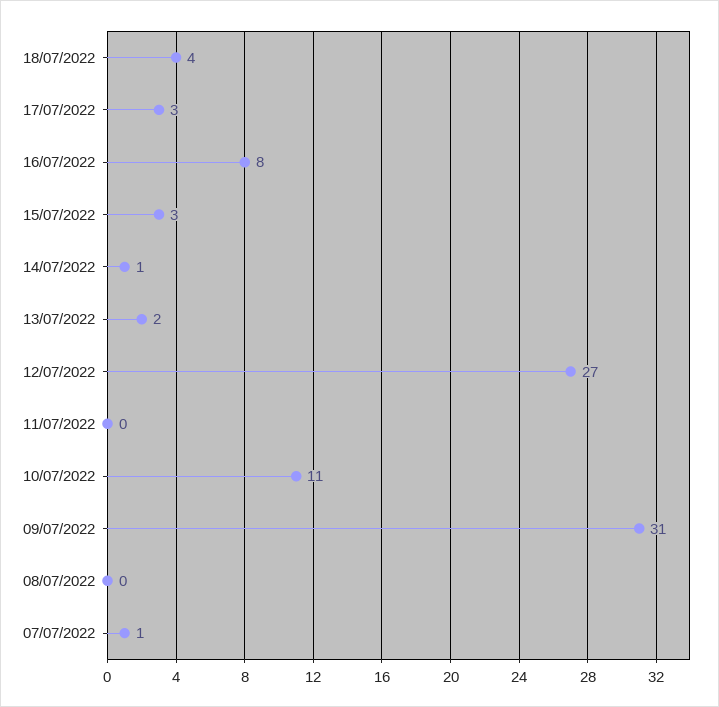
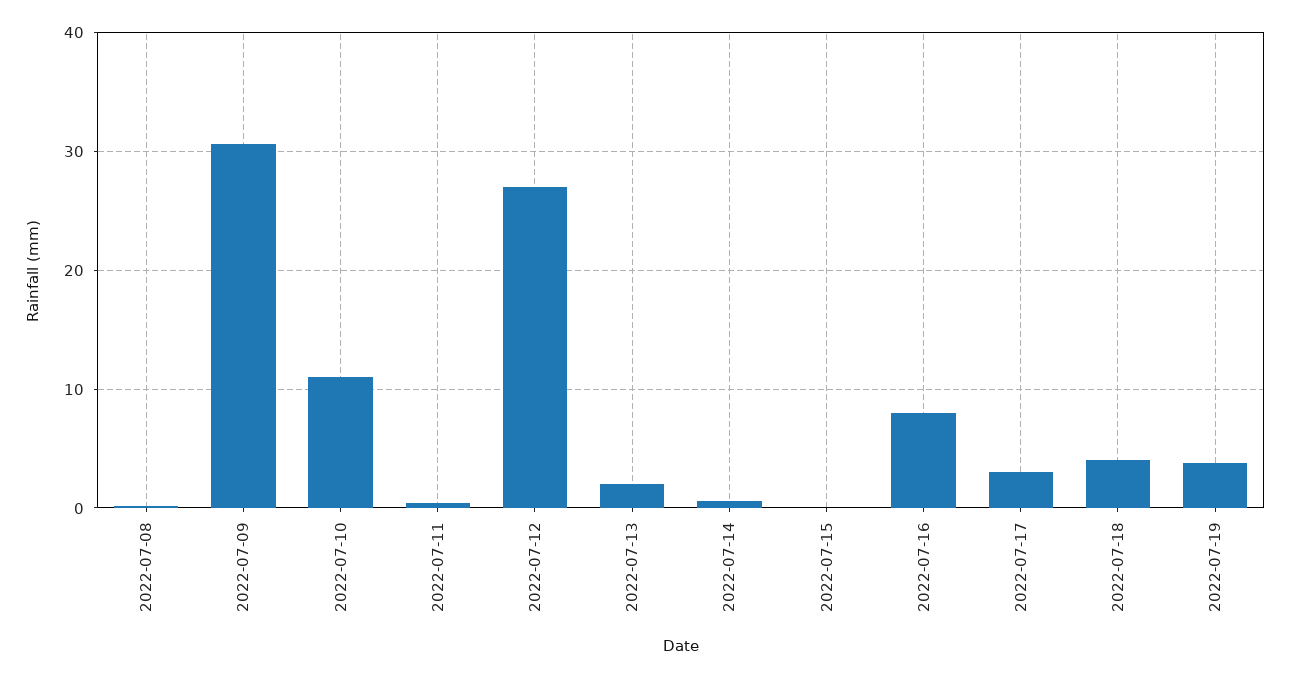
15/07/2022: 3 -> 0
07/07/2022: 1 -> none
2022-07-19: none -> 4

